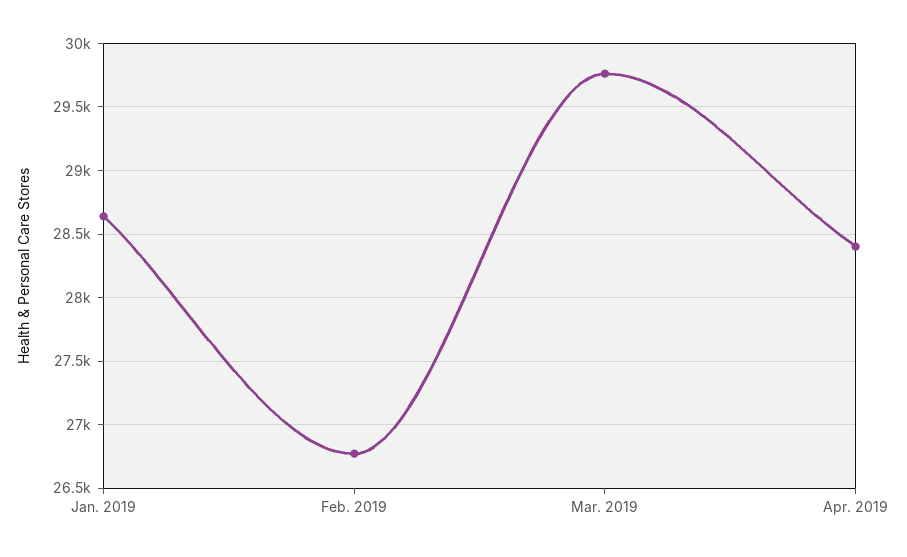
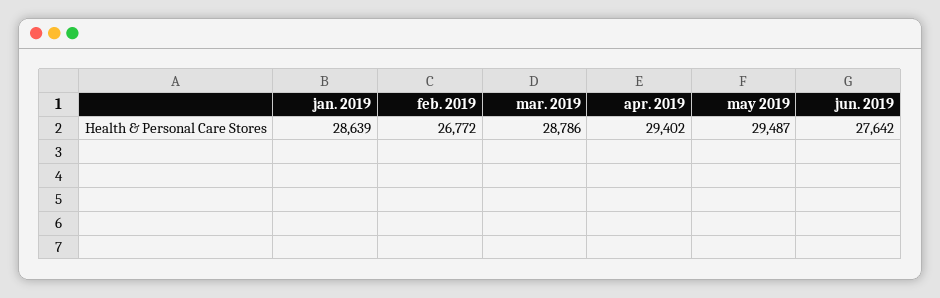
Mar. 2019: 29750 -> 28786
Apr. 2019: 28400 -> 29402
may 2019: none -> 29487
jun. 2019: none -> 27642

